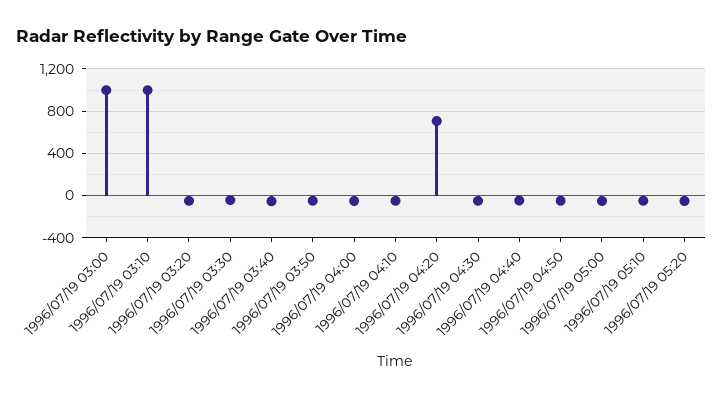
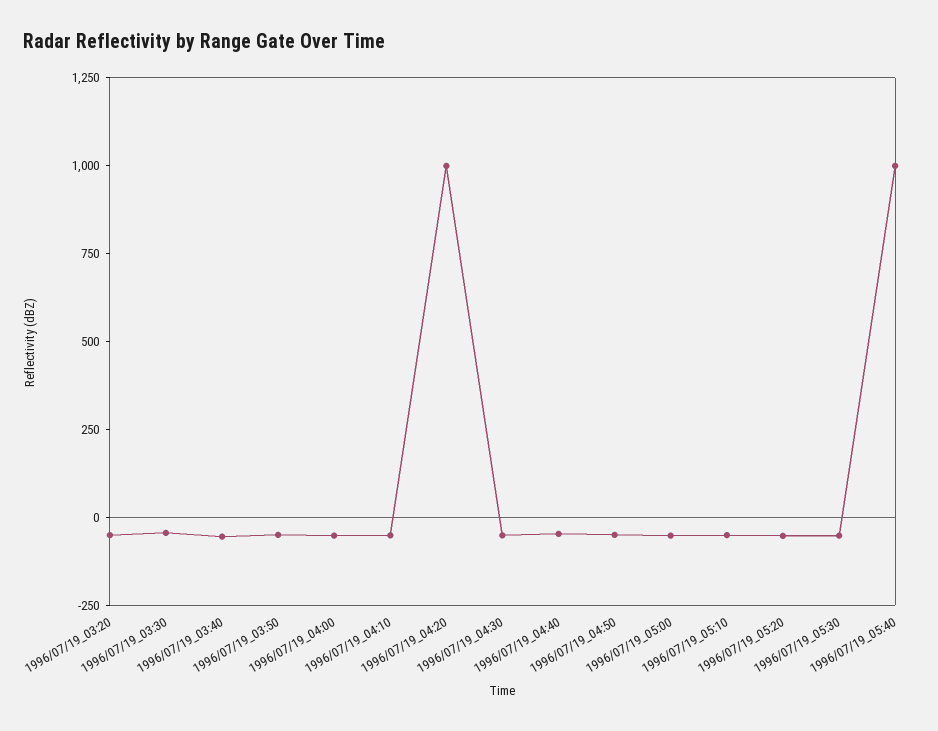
1996/07/19 03:00: 1000 -> none
1996/07/19 03:10: 1000 -> none
1996/07/19 04:20: 700 -> 1000
1996/07/19_05:30: none -> -50
1996/07/19_05:40: none -> 1000

